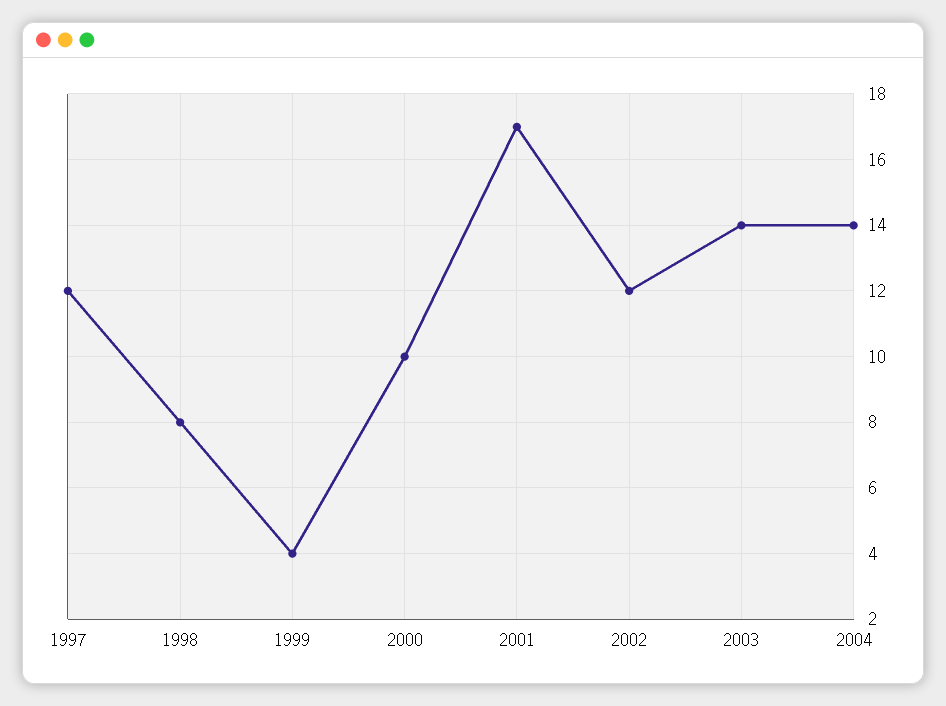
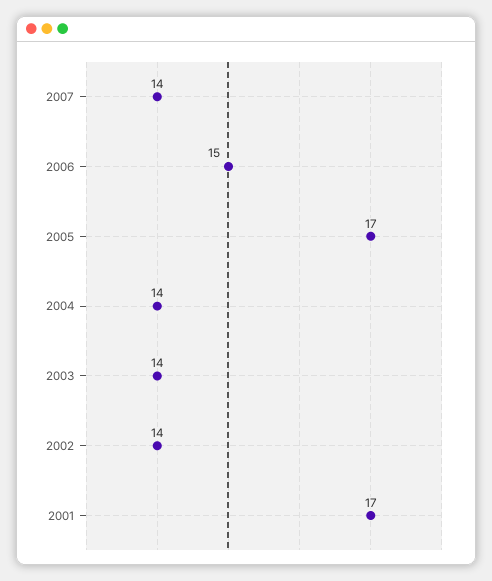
1997: 12 -> none
1998: 8 -> none
1999: 4 -> none
2000: 10 -> none
2002: 12 -> 14
2007: none -> 14
2006: none -> 15
2005: none -> 17

